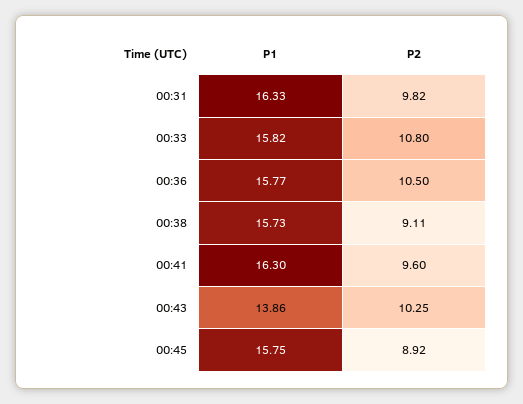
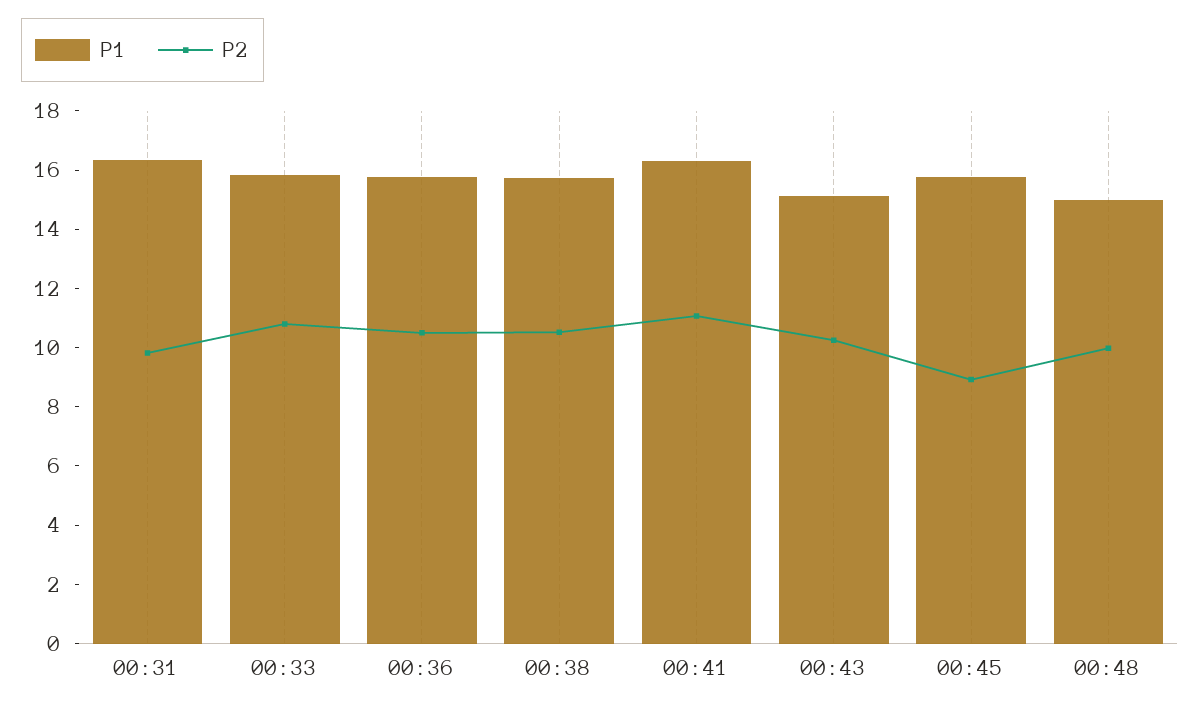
P2, 00:38: 9.11 -> 10.5
P2, 00:41: 9.6 -> 11
P1, 00:43: 13.86 -> 15
P1, 00:48: none -> 15
P2, 00:48: none -> 10

